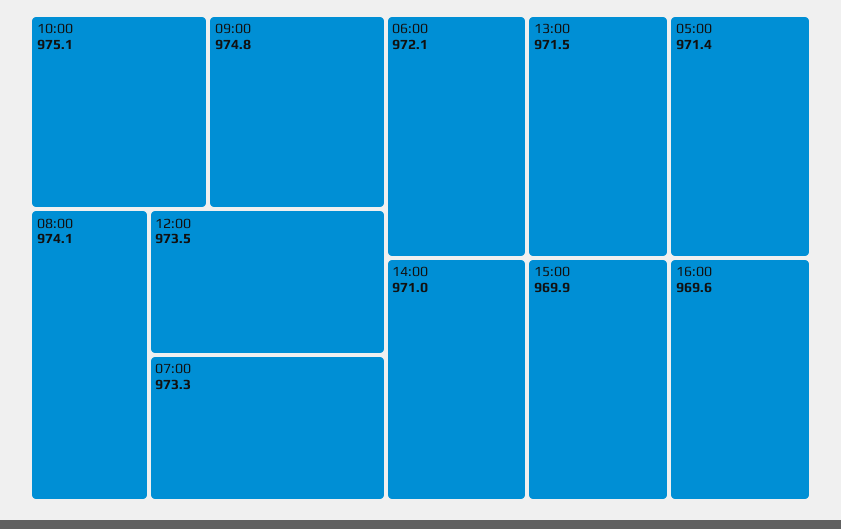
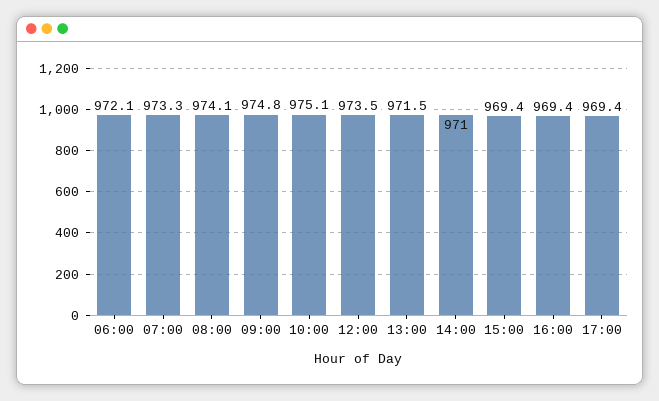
05:00: 971.4 -> none
15:00: 969.9 -> 969.4
16:00: 969.6 -> 969.4
17:00: none -> 969.4

